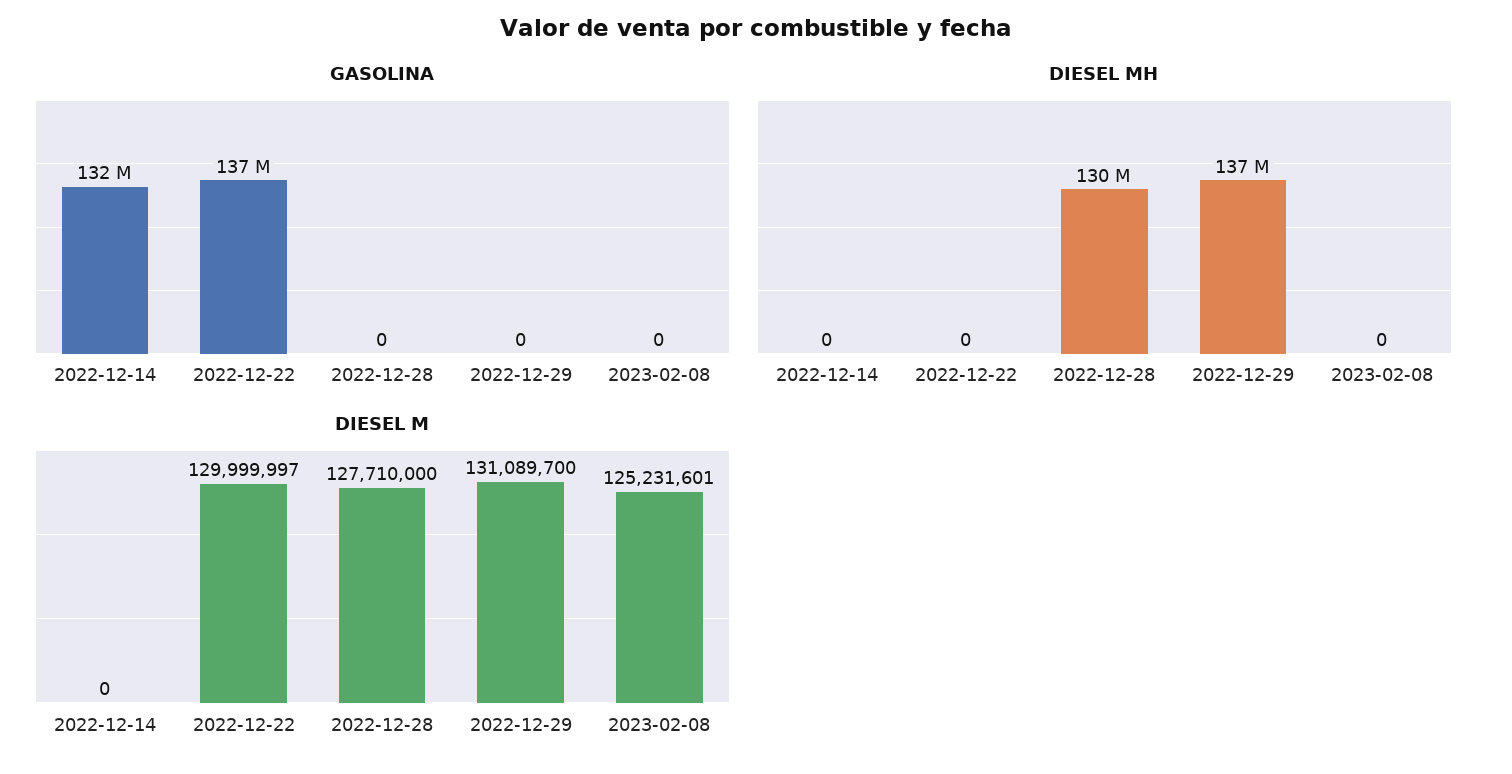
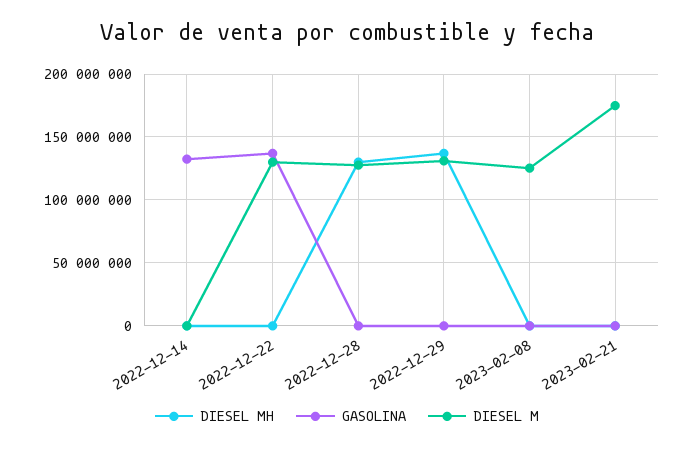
DIESEL MH, 2023-02-21: none -> 0
GASOLINA, 2023-02-21: none -> 0
DIESEL M, 2023-02-21: none -> 175000000

